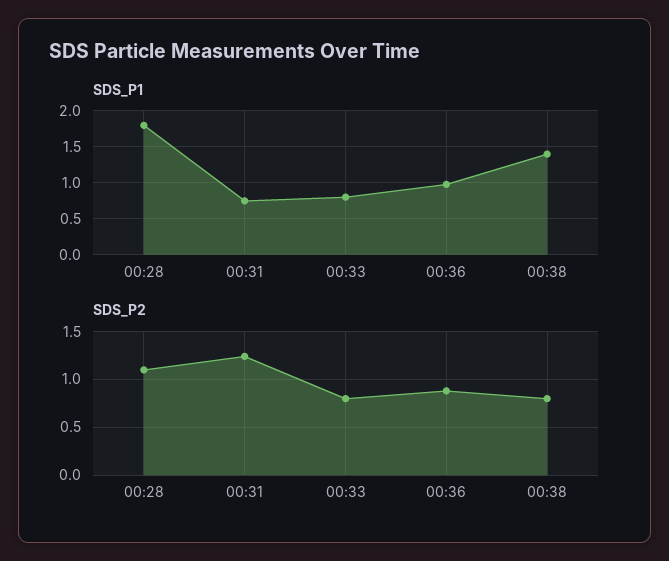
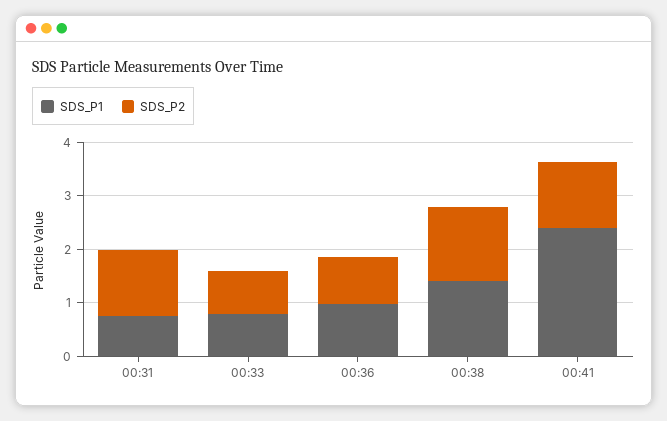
SDS_P1, 00:28: 1.8 -> none
SDS_P2, 00:28: 1.1 -> none
SDS_P2, 00:38: 0.8 -> 1.4
SDS_P1, 00:41: none -> 2.4
SDS_P2, 00:41: none -> 1.2

